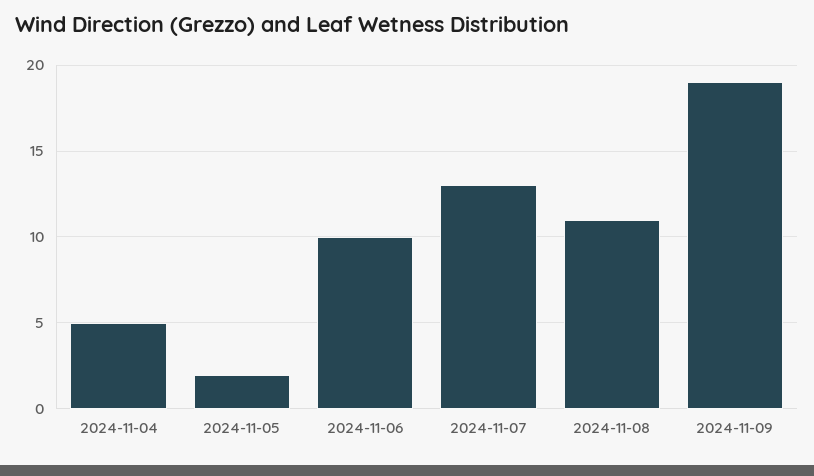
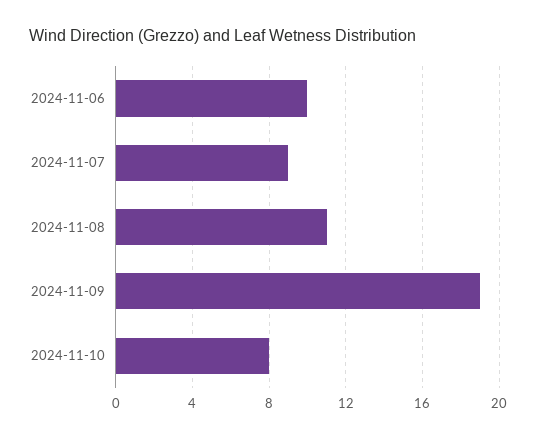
2024-11-04: 5 -> none
2024-11-05: 2 -> none
2024-11-07: 13 -> 9
2024-11-10: none -> 8

